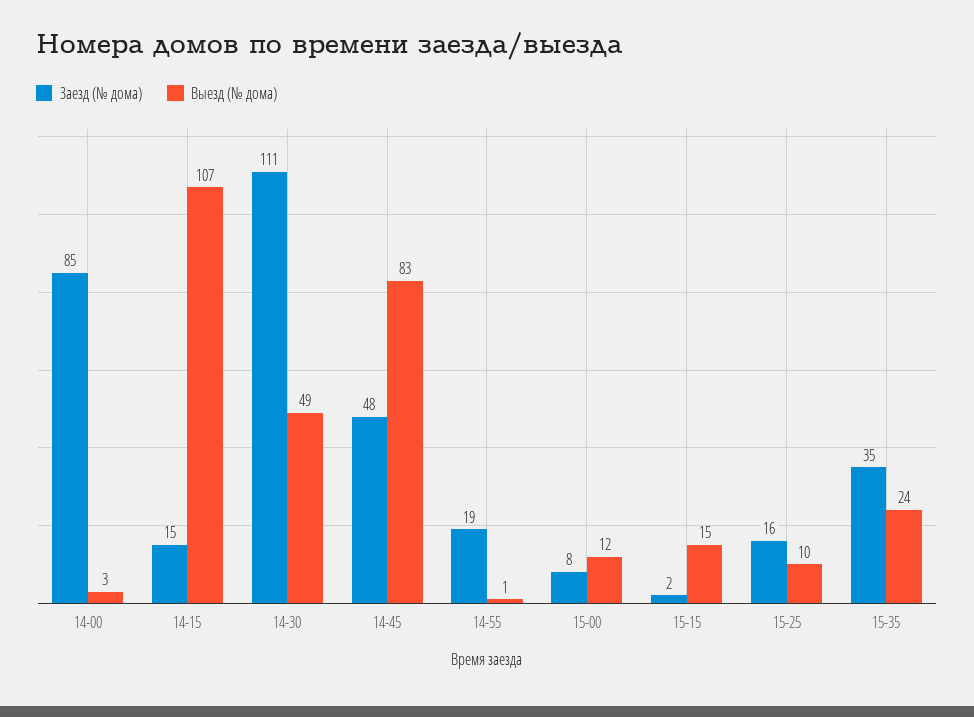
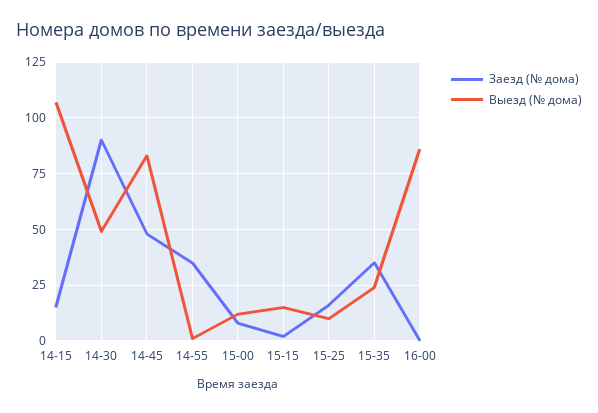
Заезд (№ дома), 14-00: 85 -> none
Выезд (№ дома), 14-00: 3 -> none
Заезд (№ дома), 14-30: 111 -> 90
Заезд (№ дома), 14-55: 19 -> 35
Заезд (№ дома), 16-00: none -> 0
Выезд (№ дома), 16-00: none -> 85

